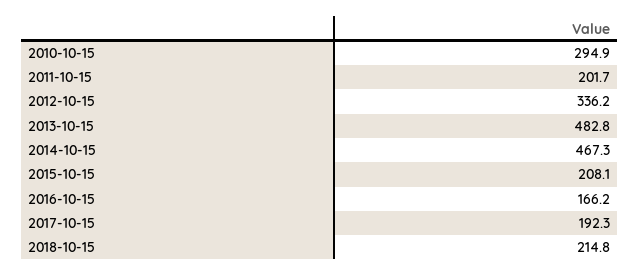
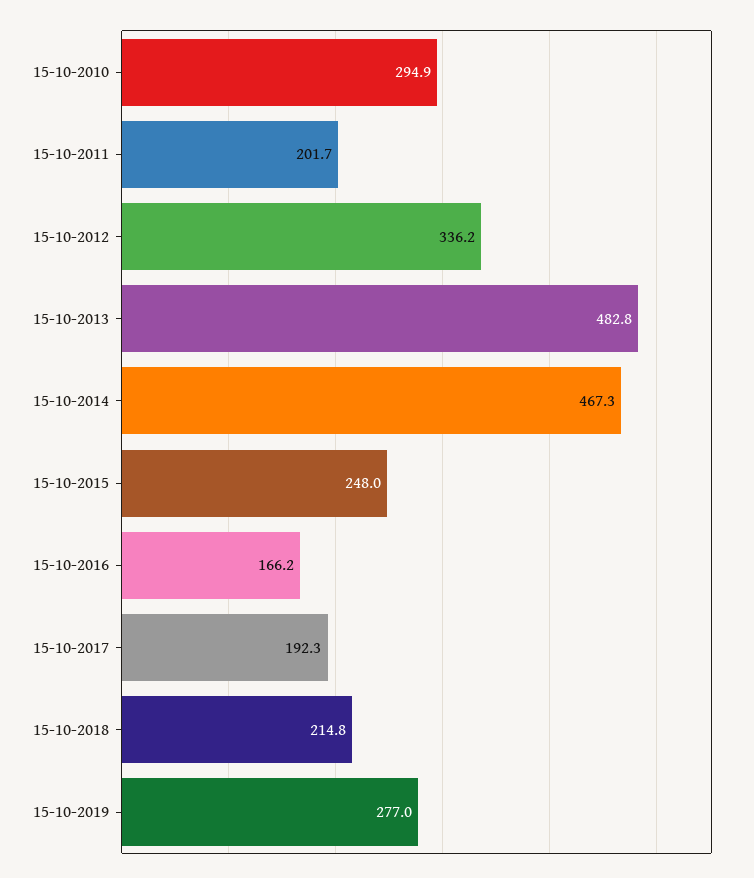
2015-10-15: 208.1 -> 248
15-10-2019: none -> 277

